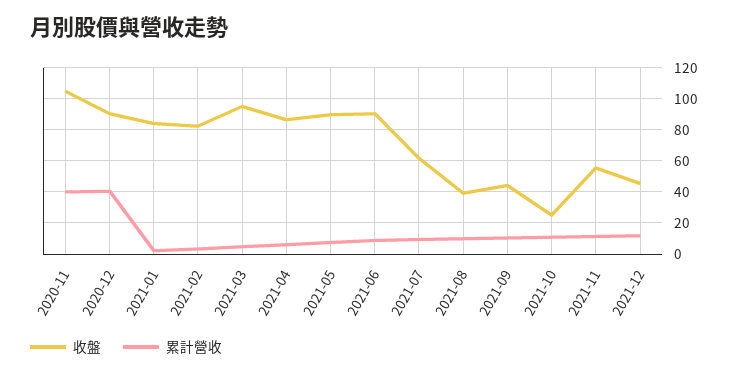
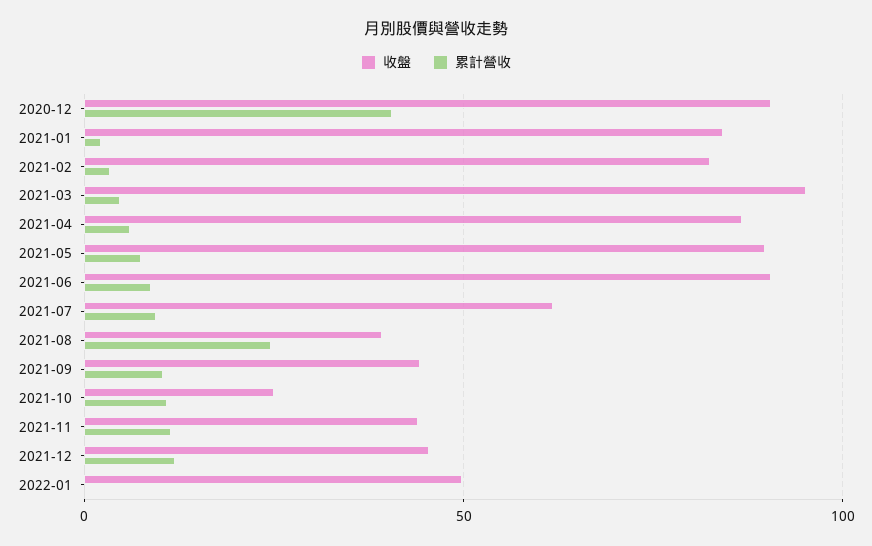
收盤, 2020-11: 105 -> none
累計營收, 2020-11: 40 -> none
累計營收, 2021-08: 10 -> 25
收盤, 2021-11: 55 -> 45
收盤, 2022-01: none -> 50
累計營收, 2022-01: none -> 0

